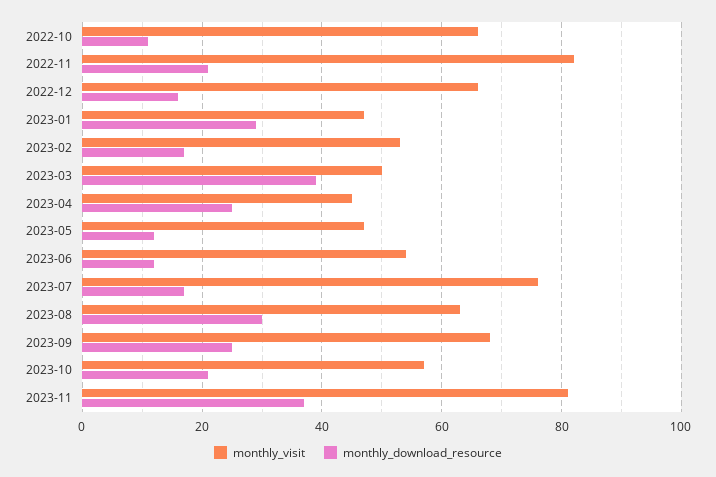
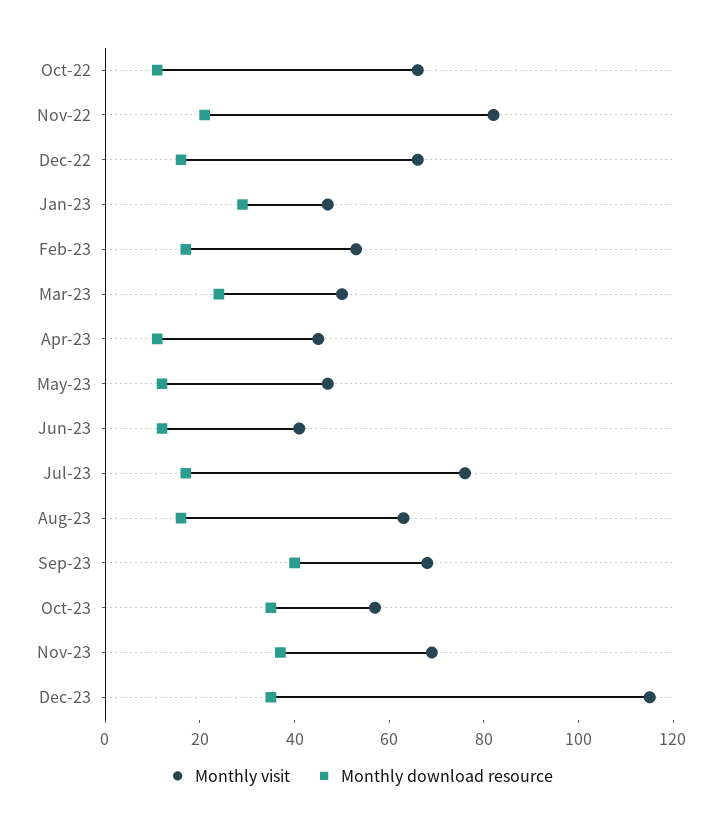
monthly_download_resource, 2023-03: 40 -> 25
monthly_download_resource, 2023-04: 25 -> 10
monthly_visit, 2023-06: 55 -> 40
monthly_download_resource, 2023-08: 30 -> 15
monthly_download_resource, 2023-09: 25 -> 40
monthly_download_resource, 2023-10: 20 -> 35
monthly_visit, 2023-11: 80 -> 70
monthly_visit, Dec-23: none -> 115
monthly_download_resource, Dec-23: none -> 35

